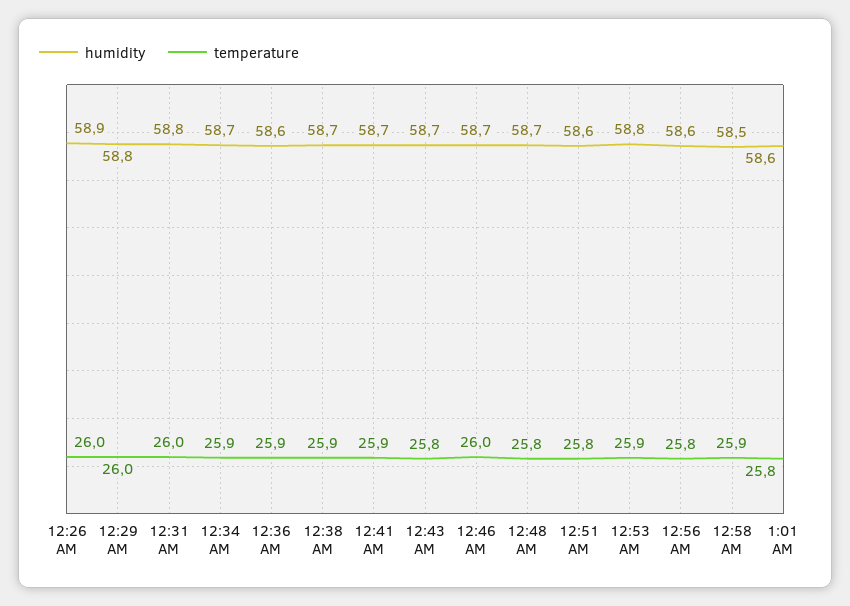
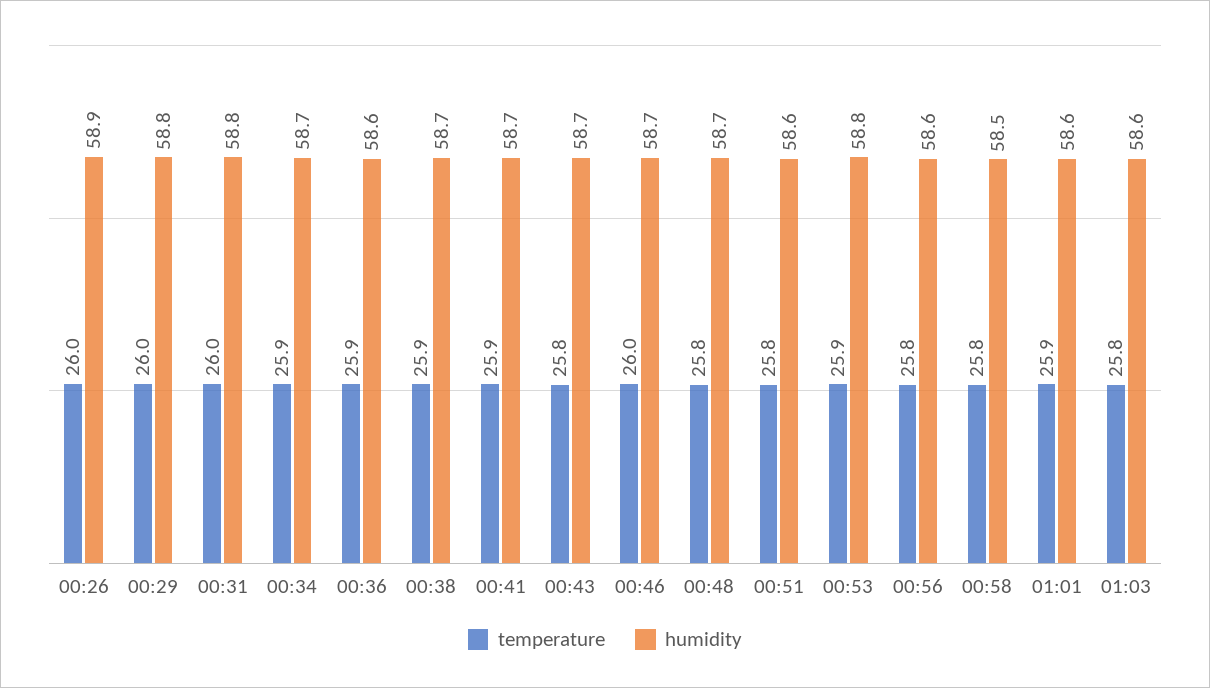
temperature, 12:58 AM: 25.9 -> 25.8
temperature, 1:01 AM: 25.8 -> 25.9
temperature, 01:03: none -> 25.8
humidity, 01:03: none -> 58.6

